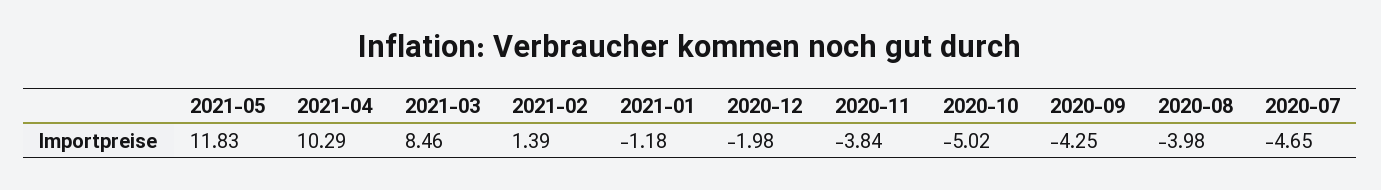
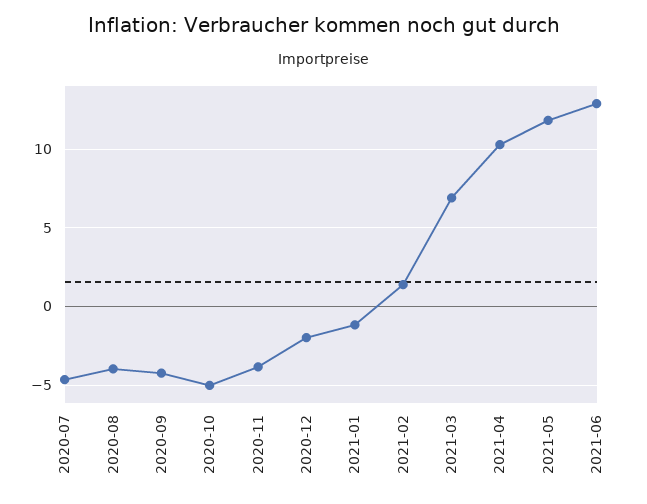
2021-03: 8.46 -> 7
2021-06: none -> 13

